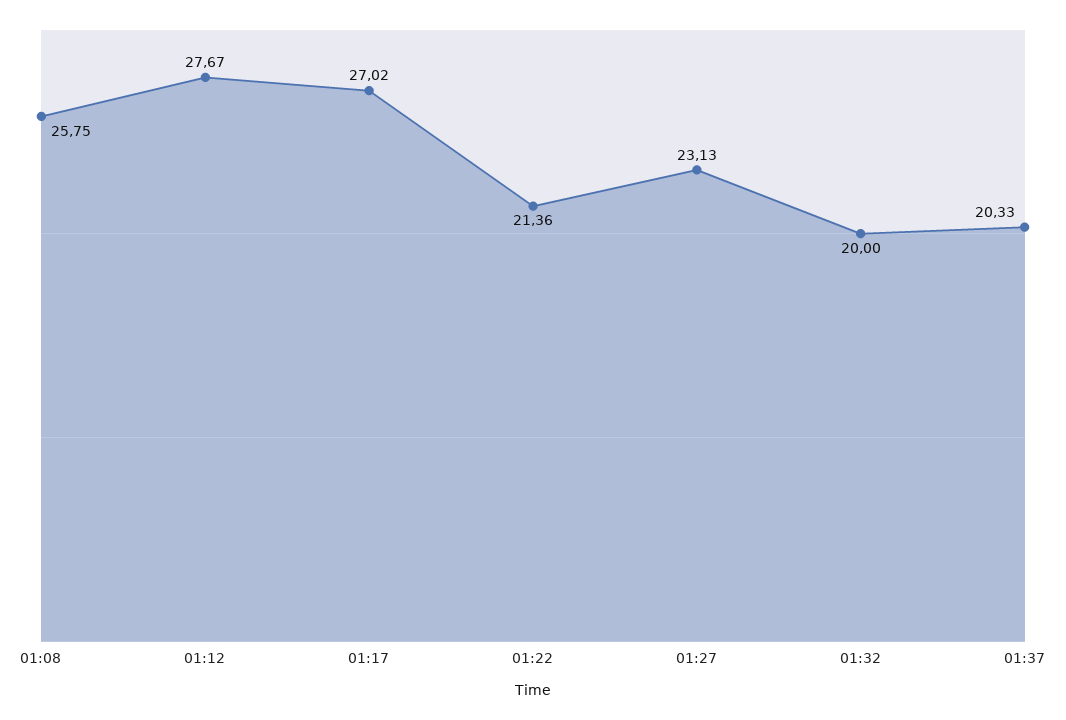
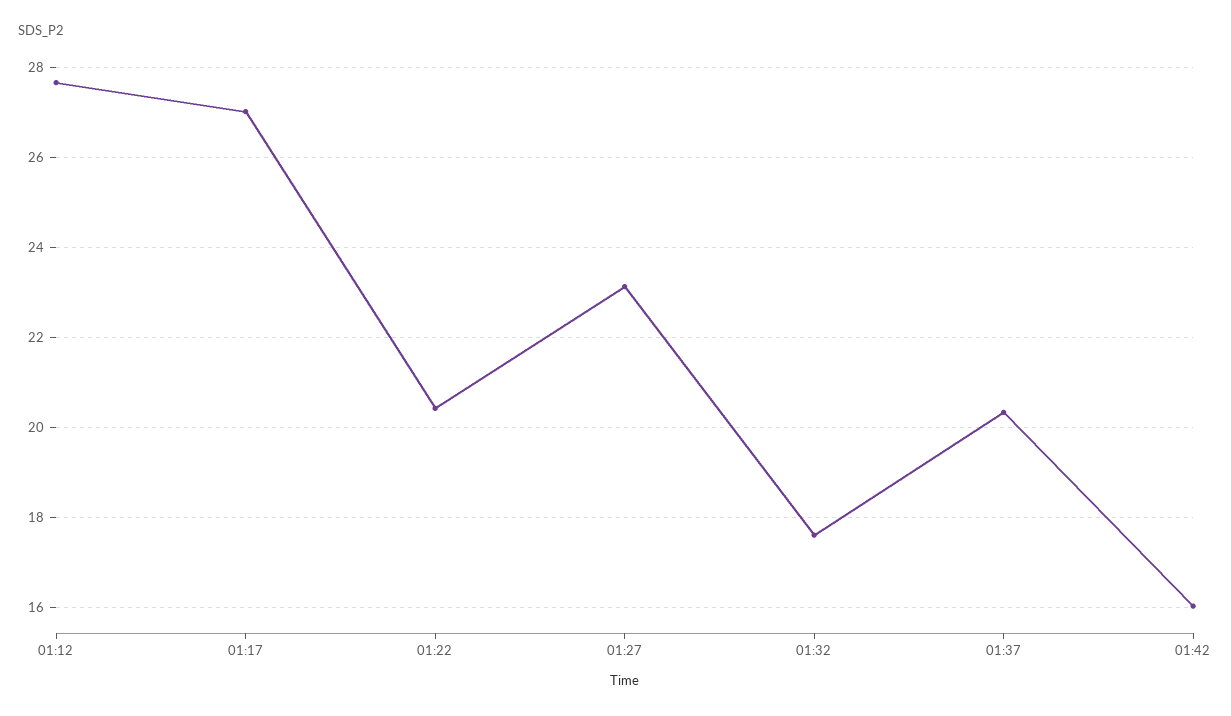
01:08: 25.75 -> none
01:22: 21.36 -> 20.4
01:32: 20 -> 17.6
01:42: none -> 16

